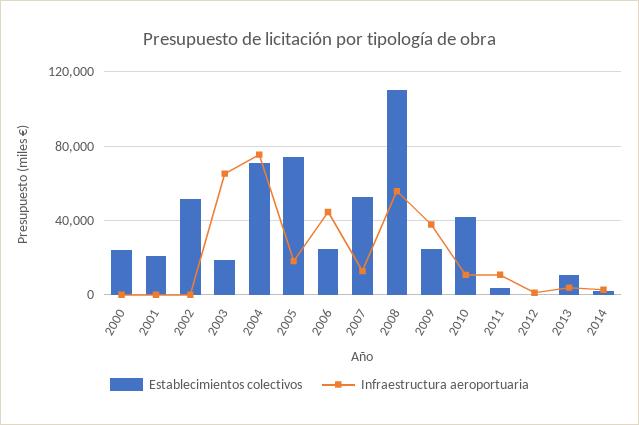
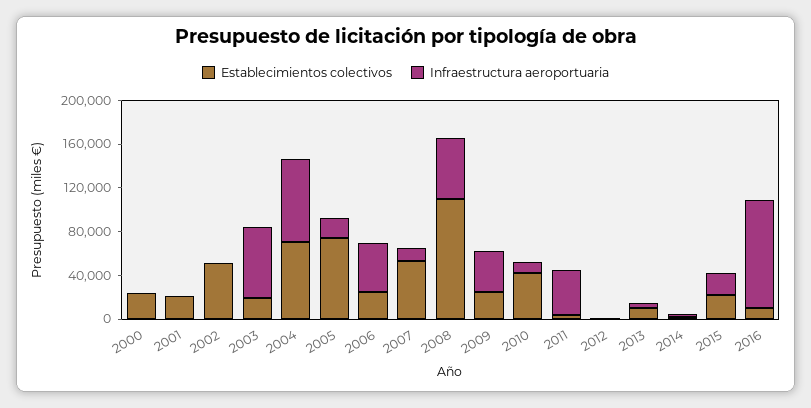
Infraestructura aeroportuaria, 2011: 10000 -> 40000
Establecimientos colectivos, 2015: none -> 20000
Infraestructura aeroportuaria, 2015: none -> 20000
Establecimientos colectivos, 2016: none -> 10000
Infraestructura aeroportuaria, 2016: none -> 100000

